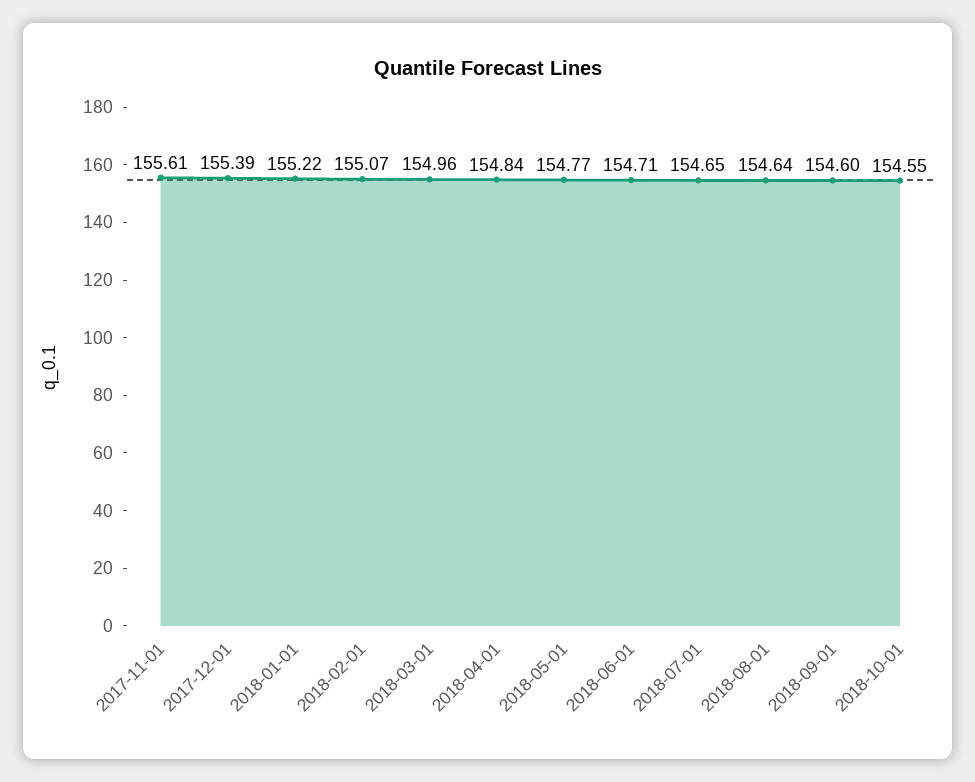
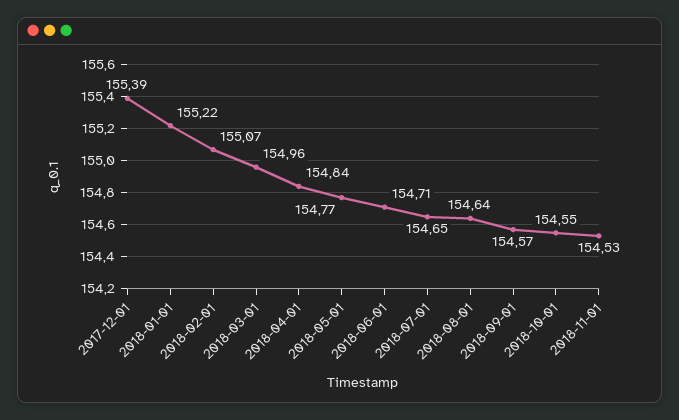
2017-11-01: 155.61 -> none
2018-09-01: 154.6 -> 154.57
2018-11-01: none -> 154.53

